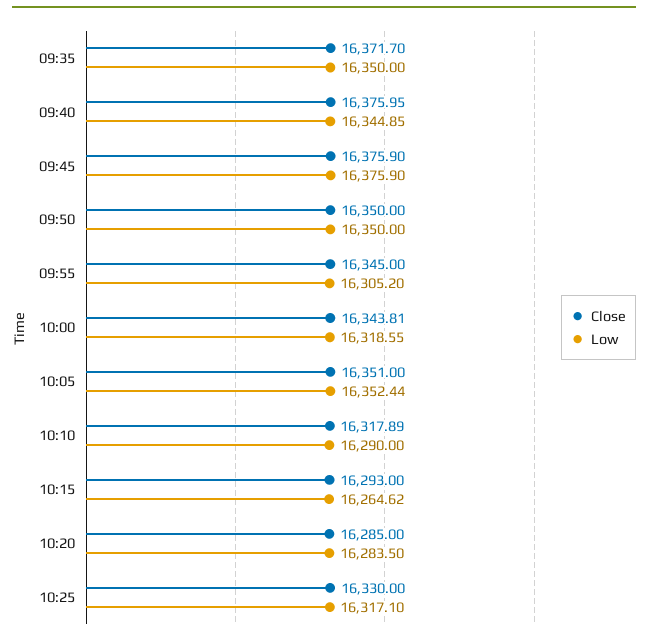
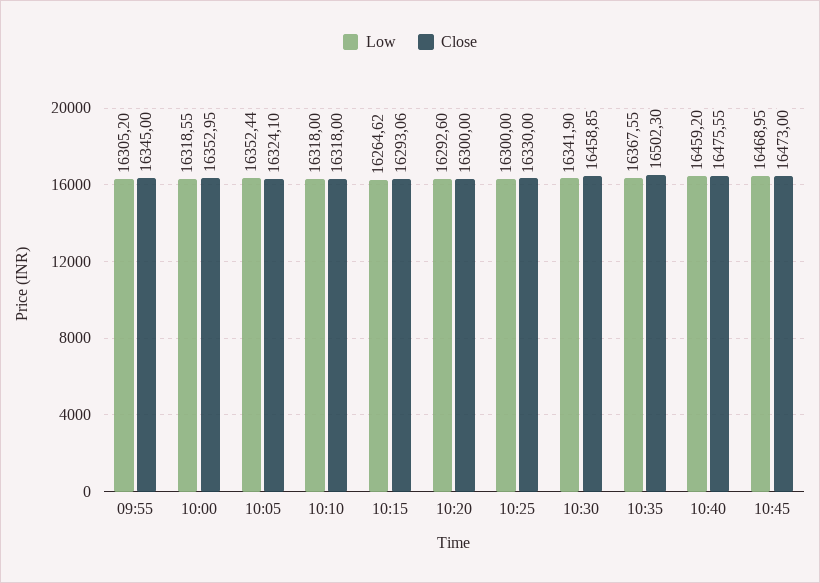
Close, 09:35: 16371.7 -> none
Low, 09:35: 16350 -> none
Close, 09:40: 16375.95 -> none
Low, 09:40: 16344.85 -> none
Close, 09:45: 16375.9 -> none
Low, 09:45: 16375.9 -> none
Close, 09:50: 16350 -> none
Low, 09:50: 16350 -> none
Close, 10:00: 16343.81 -> 16352.95
Close, 10:05: 16351 -> 16324.1
Close, 10:10: 16317.89 -> 16318
Low, 10:10: 16290 -> 16318
Close, 10:15: 16293 -> 16293.06
Close, 10:20: 16285 -> 16300
Low, 10:20: 16283.5 -> 16292.6
Low, 10:25: 16317.1 -> 16300
Low, 10:30: none -> 16341.9
Close, 10:30: none -> 16458.85
Low, 10:35: none -> 16367.55
Close, 10:35: none -> 16502.3
Low, 10:40: none -> 16459.2
Close, 10:40: none -> 16475.55
Low, 10:45: none -> 16468.95
Close, 10:45: none -> 16473

